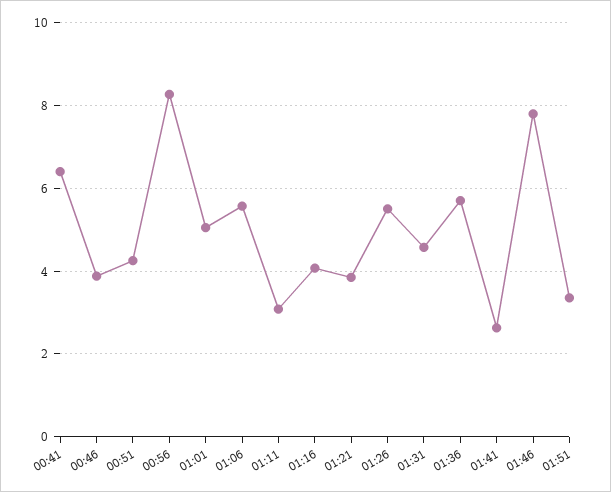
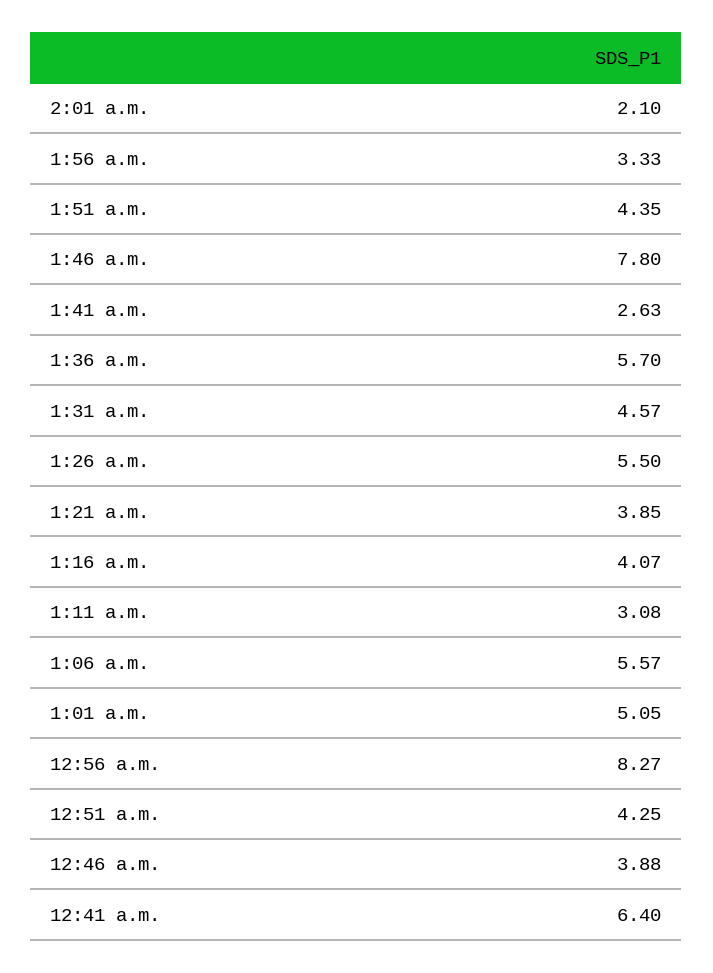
01:51: 3.4 -> 4.35
2:01 a.m.: none -> 2.1
1:56 a.m.: none -> 3.33

